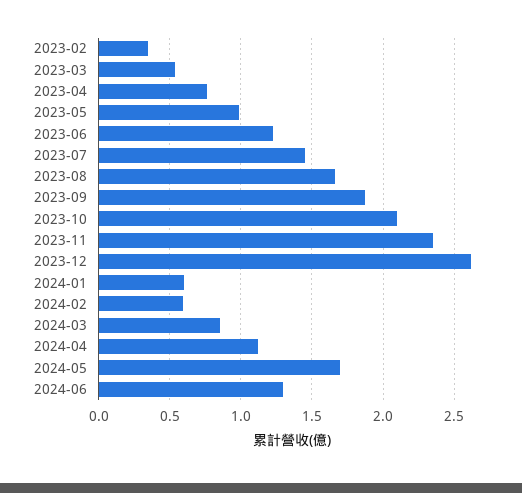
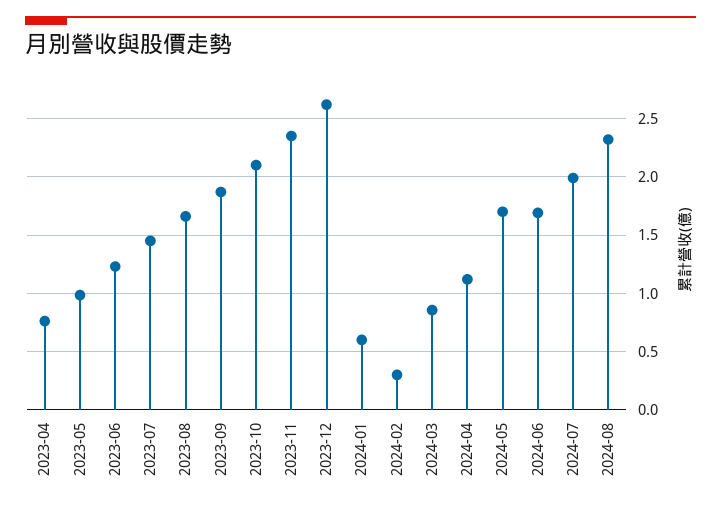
2023-02: 0.35 -> none
2023-03: 0.55 -> none
2024-02: 0.6 -> 0.3
2024-06: 1.3 -> 1.7
2024-07: none -> 2
2024-08: none -> 2.3

